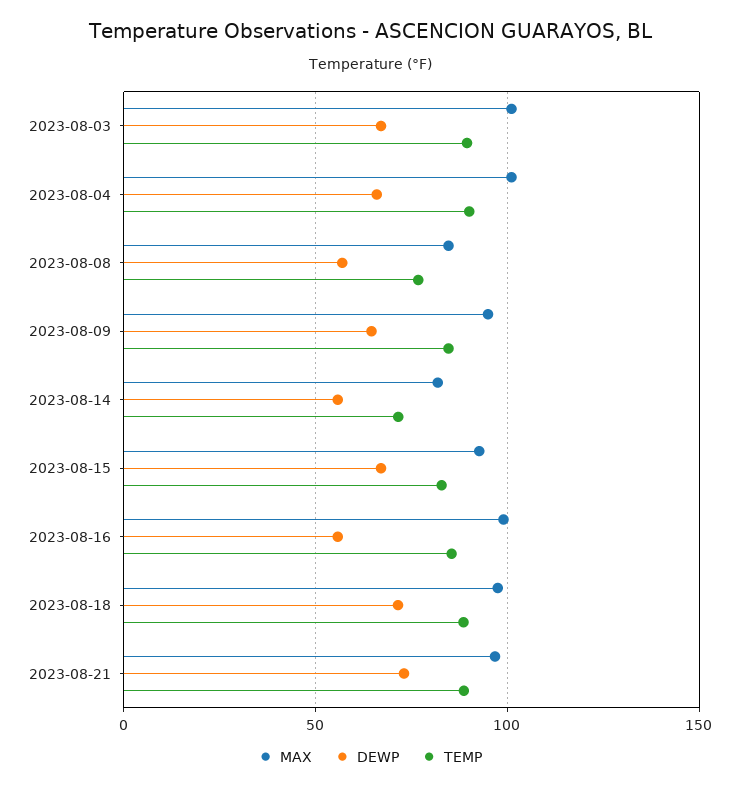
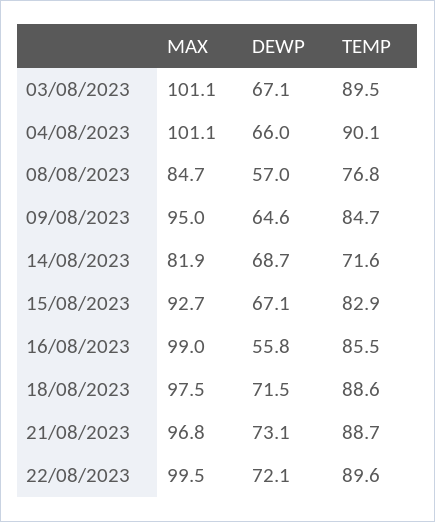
DEWP, 2023-08-14: 55 -> 68.7
MAX, 22/08/2023: none -> 99.5
DEWP, 22/08/2023: none -> 72.1
TEMP, 22/08/2023: none -> 89.6

